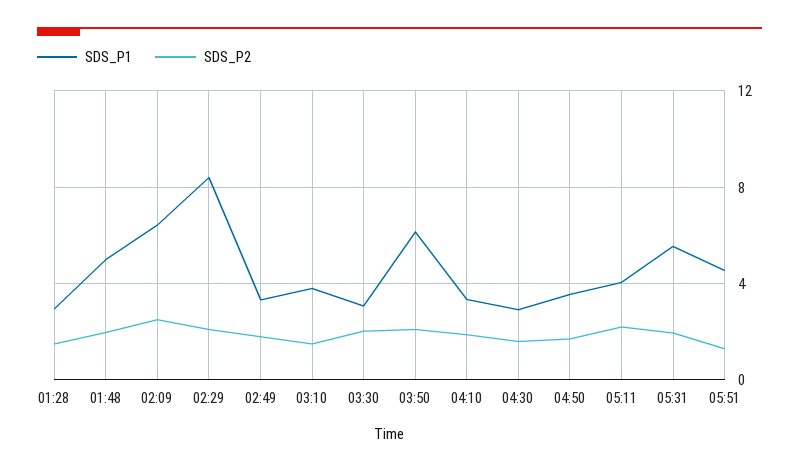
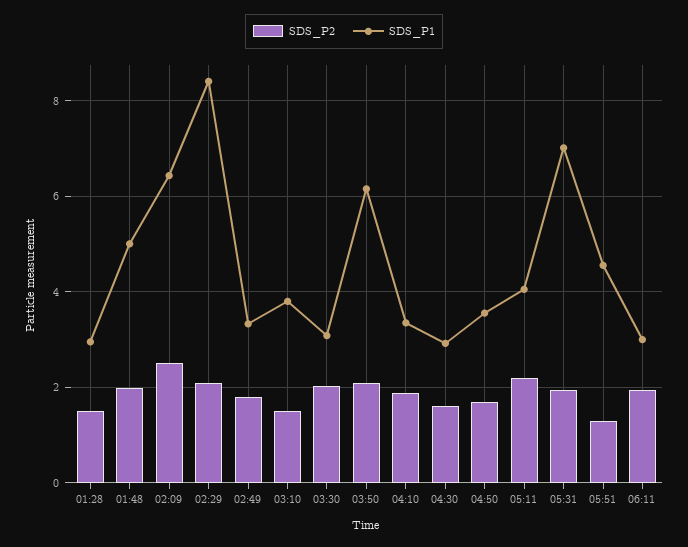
SDS_P1, 05:31: 5.5 -> 7
SDS_P2, 06:11: none -> 2
SDS_P1, 06:11: none -> 3

